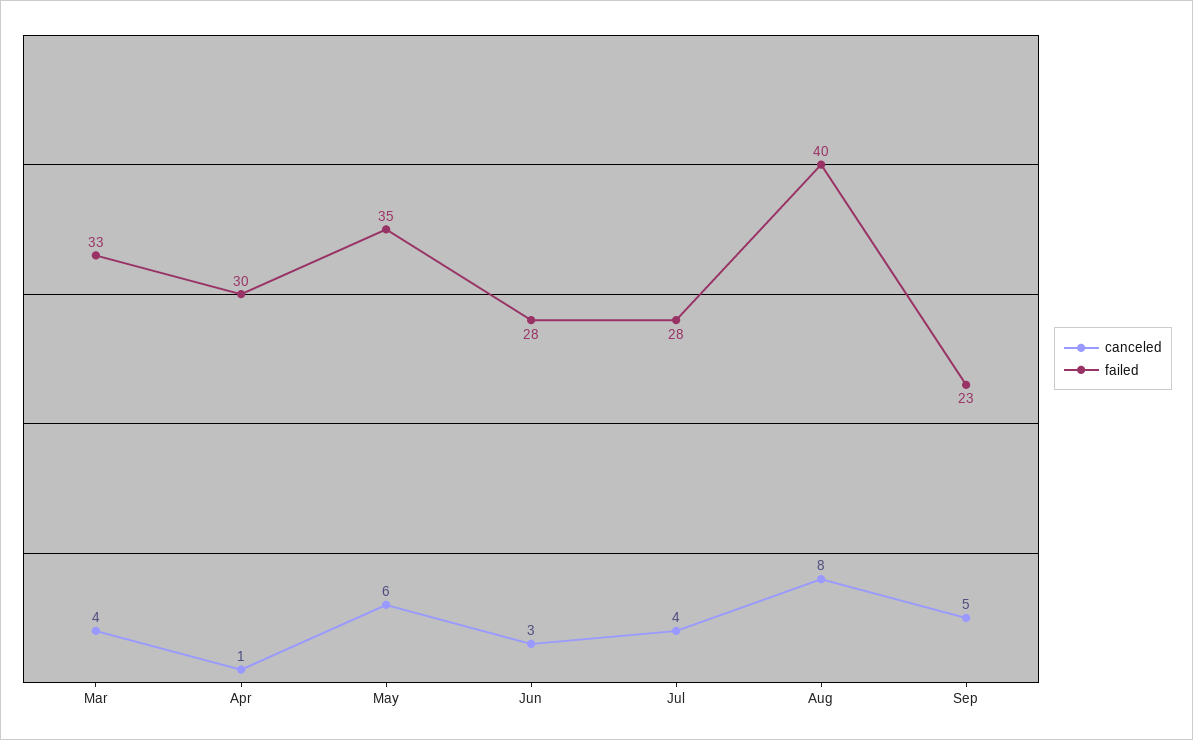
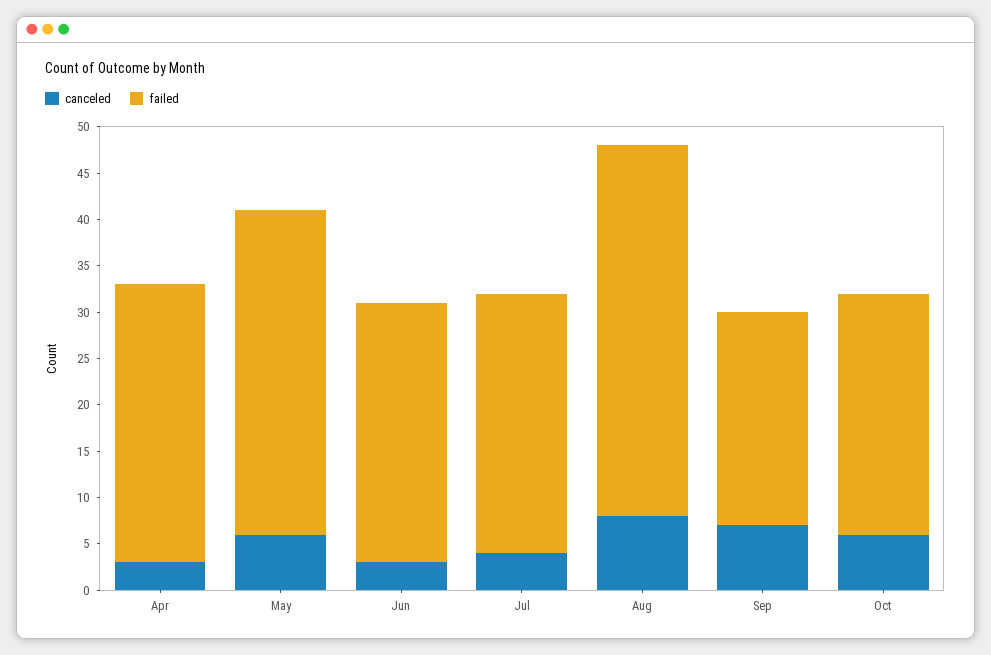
canceled, Mar: 4 -> none
failed, Mar: 33 -> none
canceled, Apr: 1 -> 3
canceled, Sep: 5 -> 7
canceled, Oct: none -> 6
failed, Oct: none -> 26

